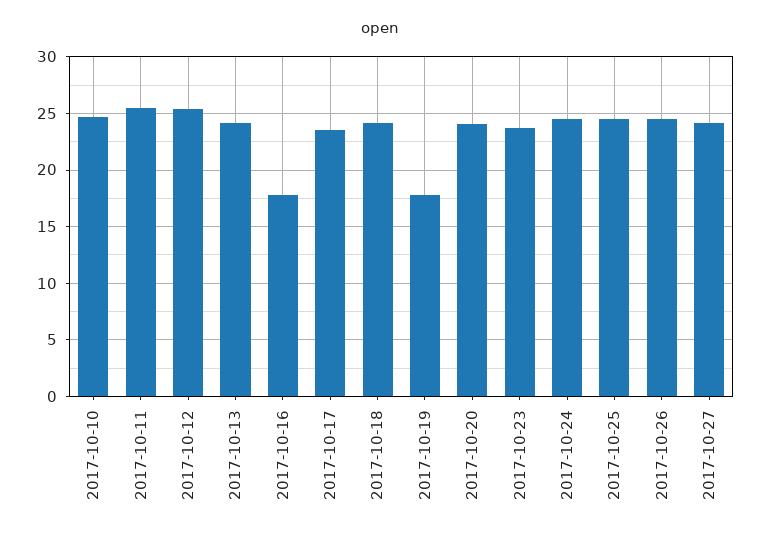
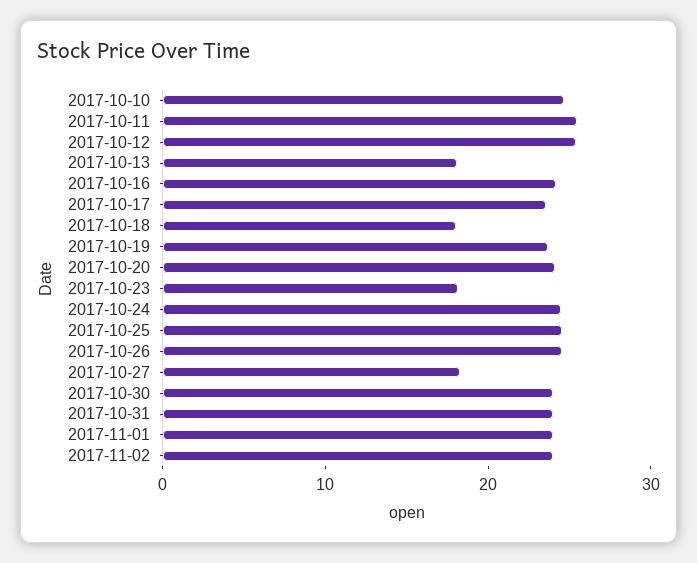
2017-10-13: 24 -> 18
2017-10-16: 18 -> 24
2017-10-18: 24 -> 18
2017-10-19: 18 -> 24
2017-10-23: 24 -> 18
2017-10-27: 24 -> 18
2017-10-30: none -> 24
2017-10-31: none -> 24
2017-11-01: none -> 24
2017-11-02: none -> 24

